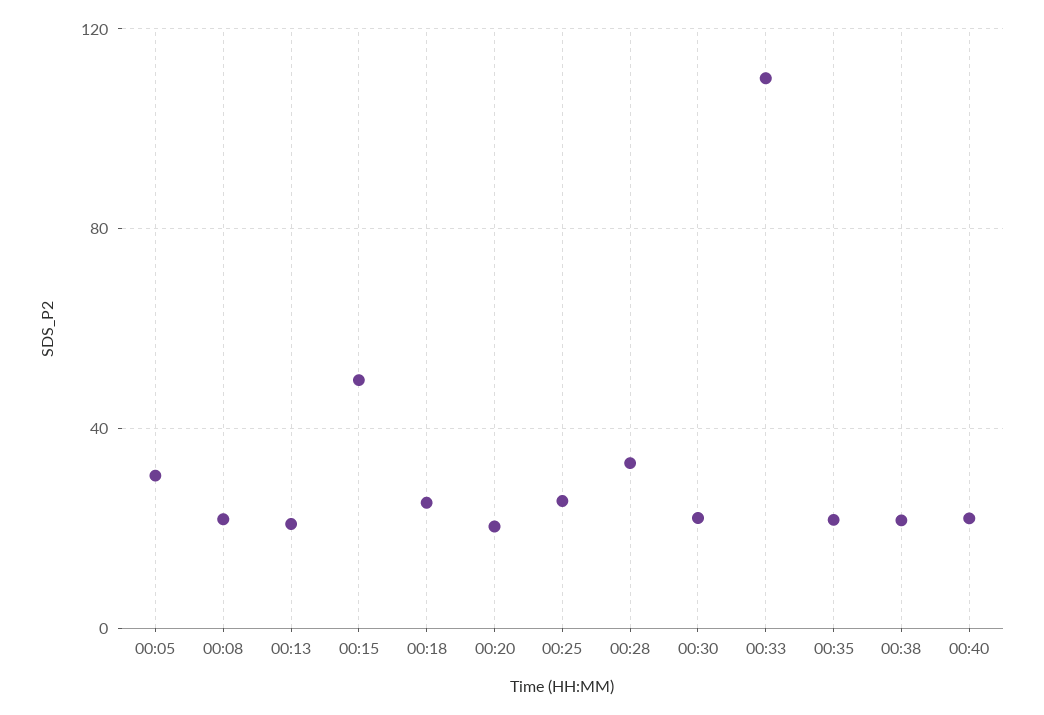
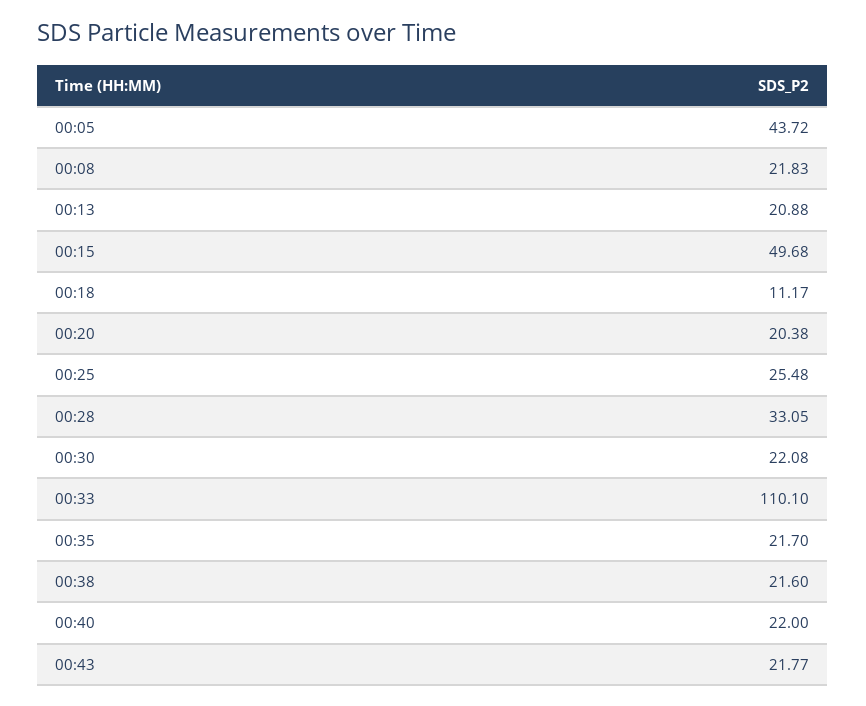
00:05: 30 -> 43.72
00:18: 25 -> 11.17
00:43: none -> 21.77

